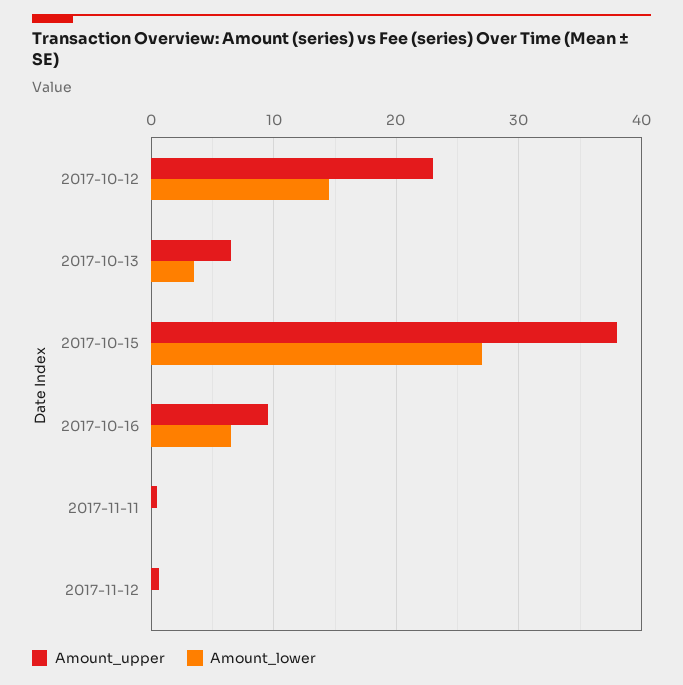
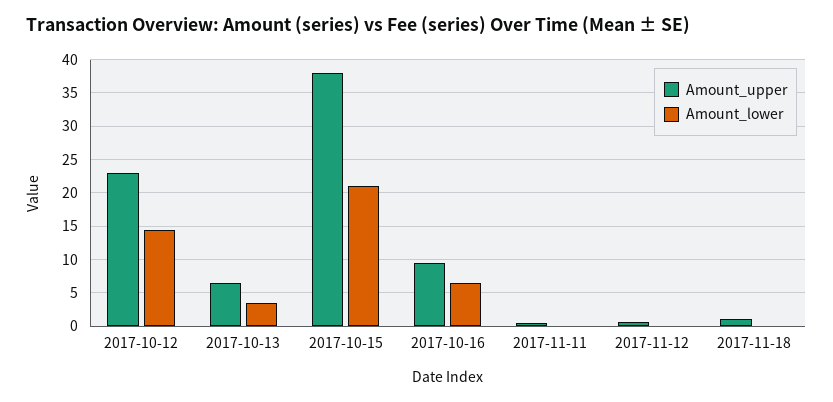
Amount_lower, 2017-10-15: 27 -> 21
Amount_upper, 2017-11-18: none -> 1
Amount_lower, 2017-11-18: none -> 0

